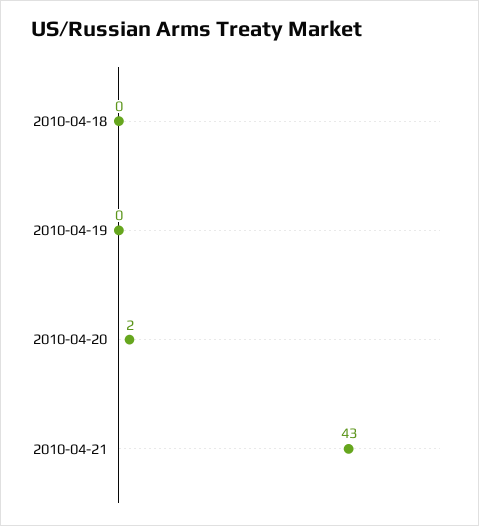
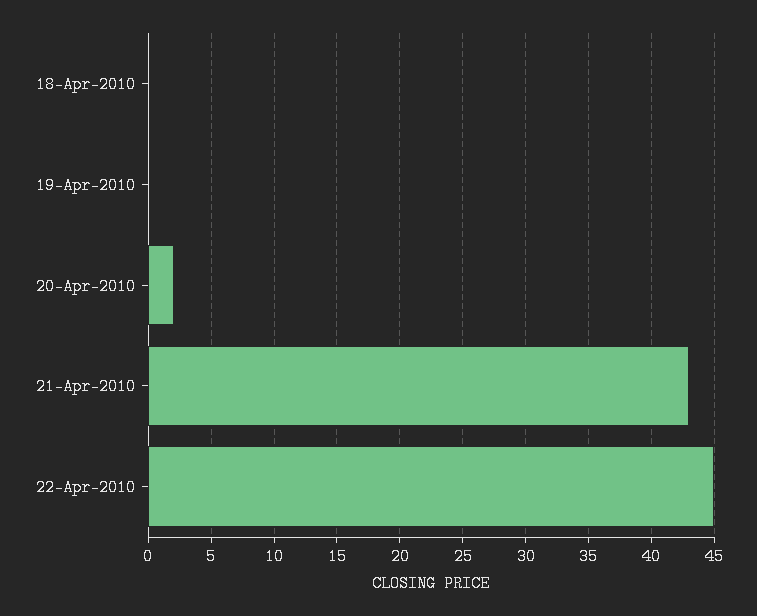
22-Apr-2010: none -> 45

